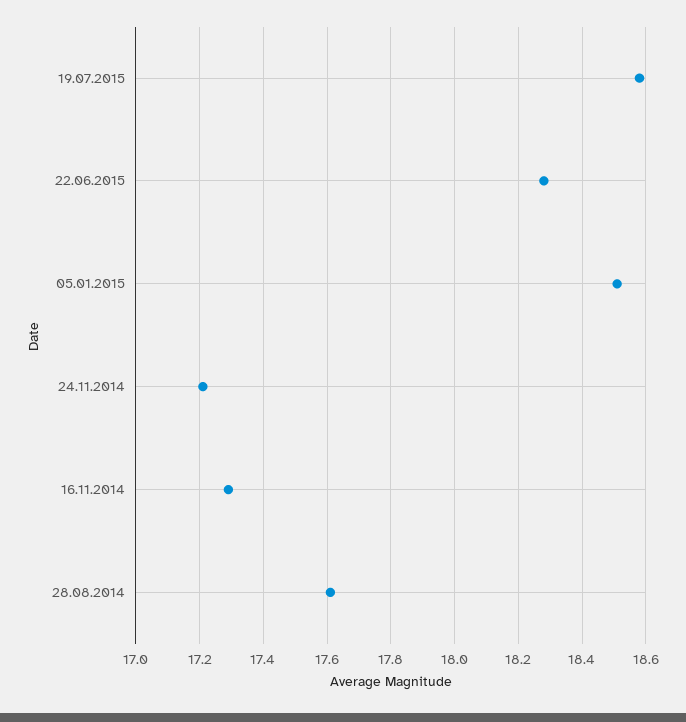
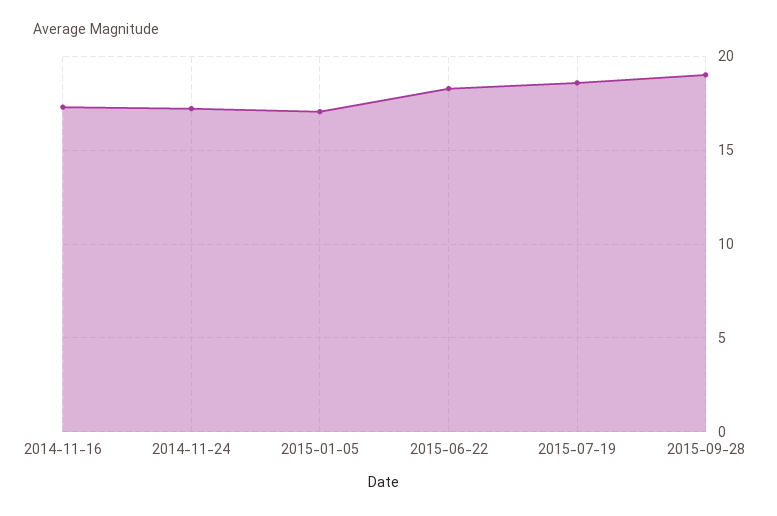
05.01.2015: 18.5 -> 17
28.08.2014: 17.6 -> none
2015-09-28: none -> 19

